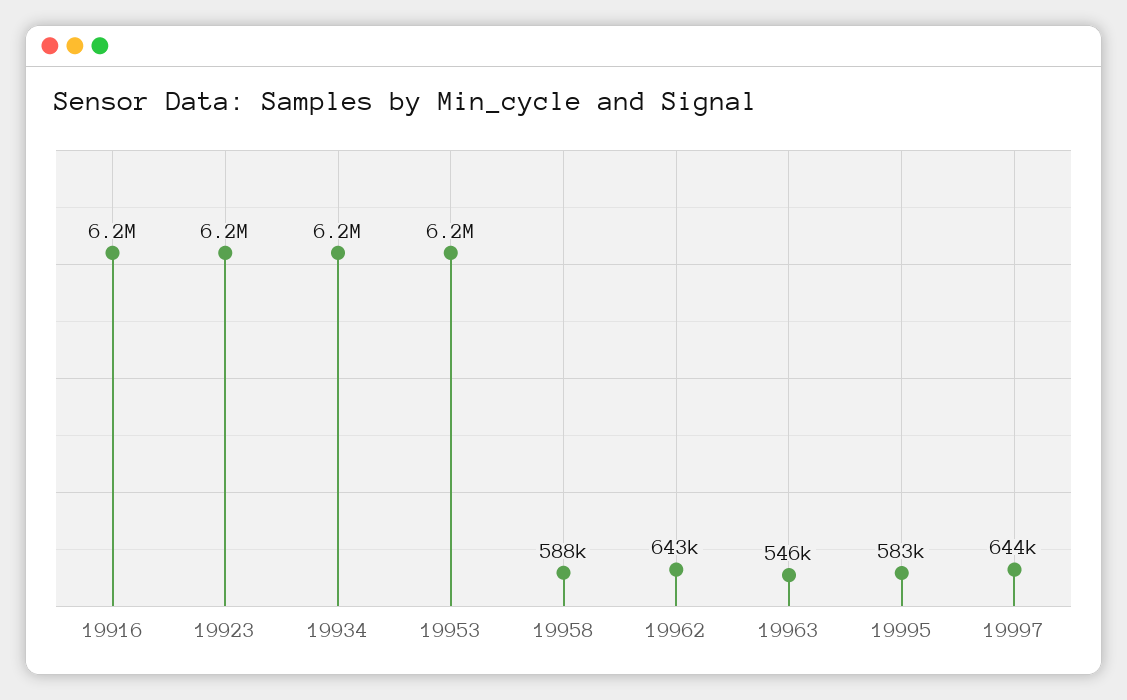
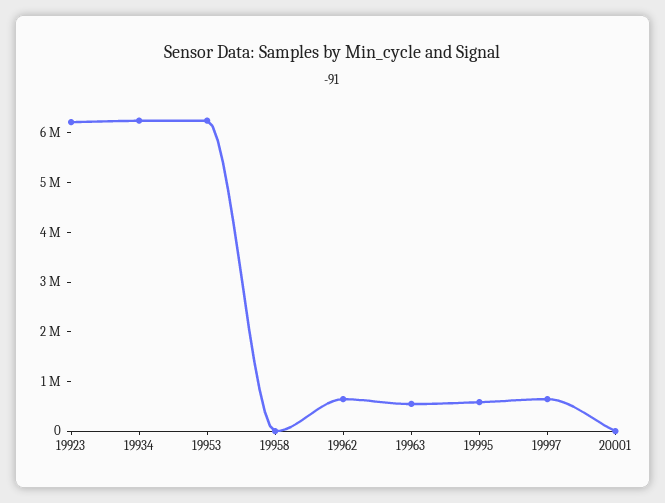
19916: 6200000 -> none
19958: 588000 -> 0
20001: none -> 0

